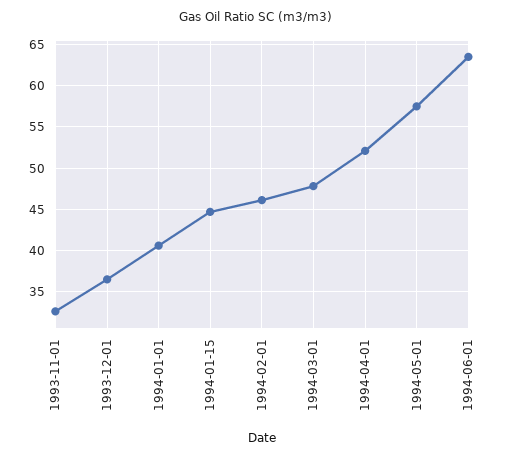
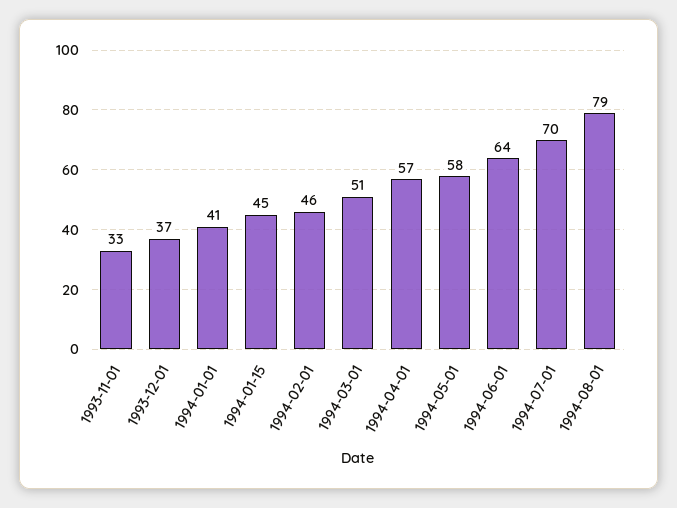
1994-03-01: 48 -> 51
1994-04-01: 52 -> 57
1994-07-01: none -> 70
1994-08-01: none -> 79

